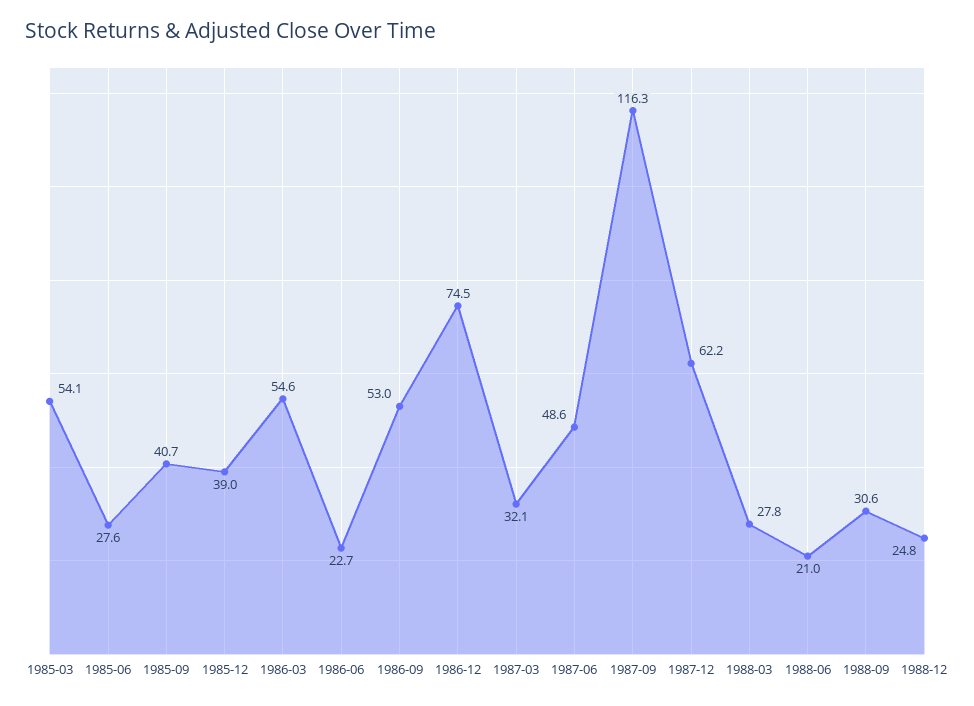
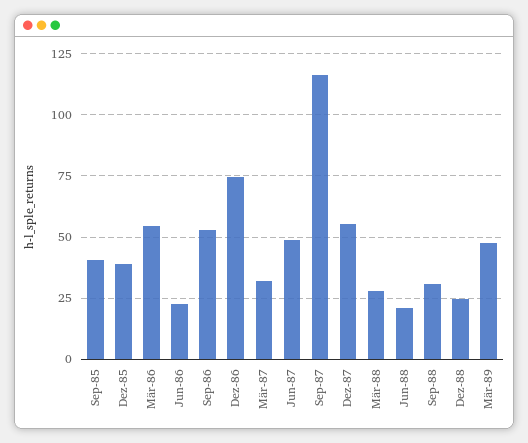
1985-03: 54.1 -> none
1985-06: 27.6 -> none
1987-12: 62.2 -> 55
Mär-89: none -> 47.5

